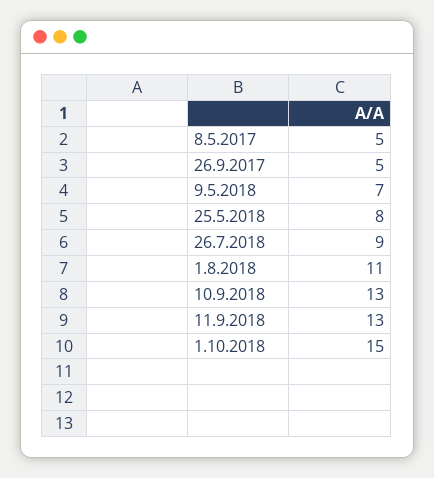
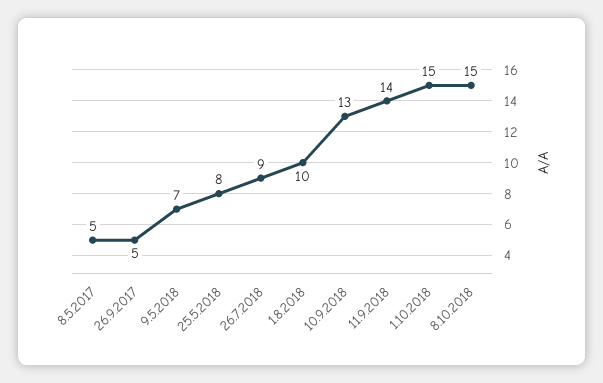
1.8.2018: 11 -> 10
11.9.2018: 13 -> 14
8.10.2018: none -> 15

